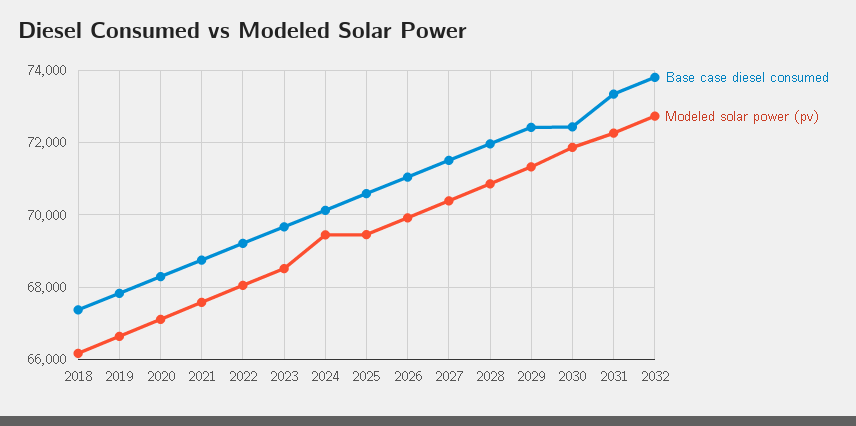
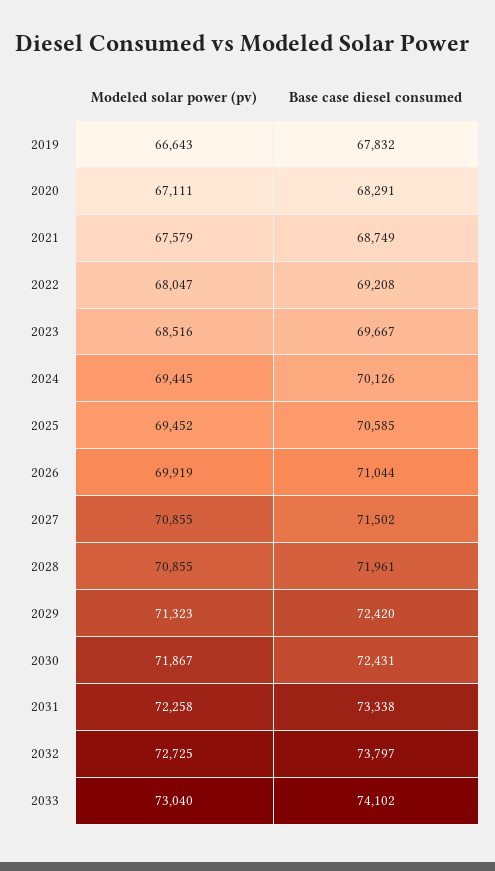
Base case diesel consumed, 2018: 67400 -> none
Modeled solar power (pv), 2018: 66200 -> none
Modeled solar power (pv), 2027: 70400 -> 70855
Modeled solar power (pv), 2033: none -> 73040
Base case diesel consumed, 2033: none -> 74102

